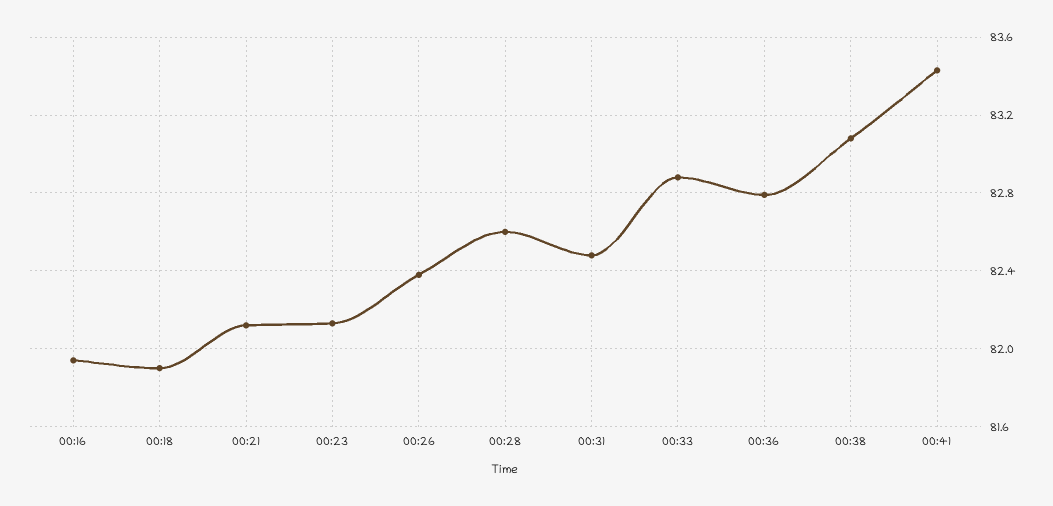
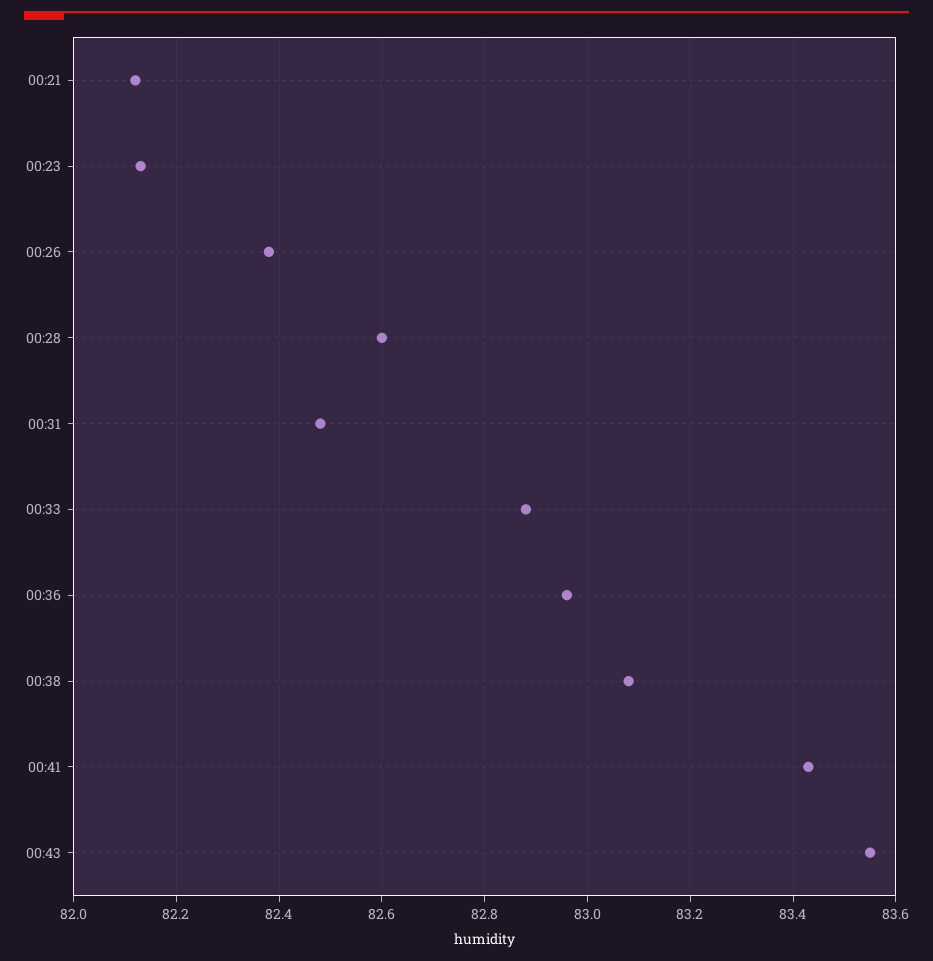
00:16: 81.95 -> none
00:18: 81.9 -> none
00:36: 82.8 -> 82.95
00:43: none -> 83.55

